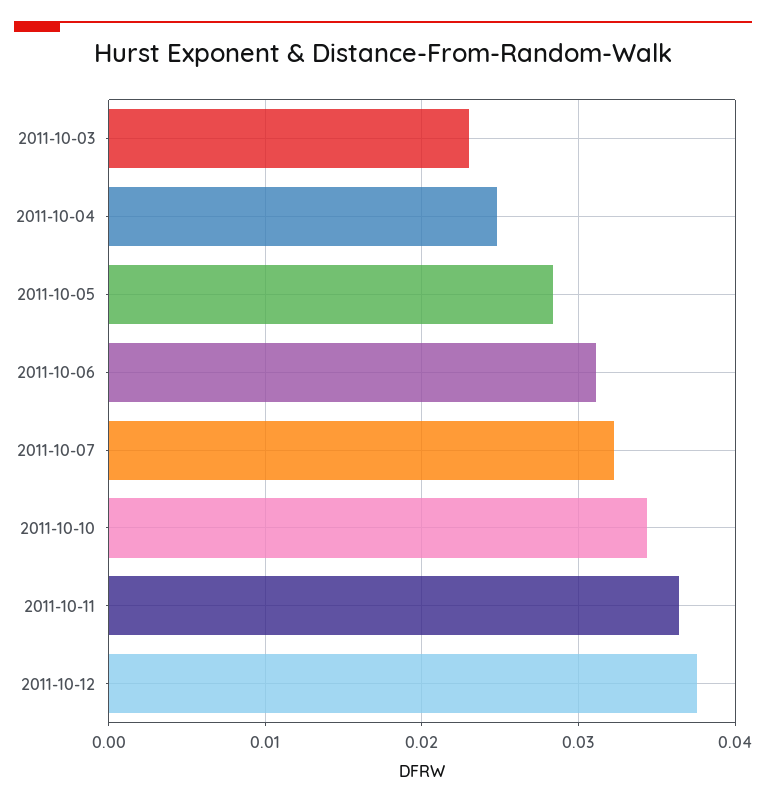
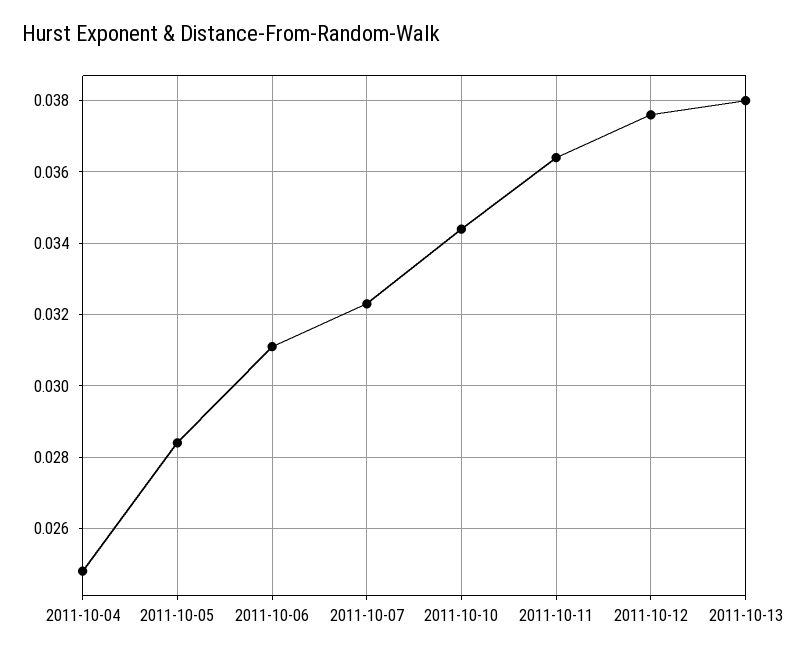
2011-10-03: 0.023 -> none
2011-10-13: none -> 0.038

